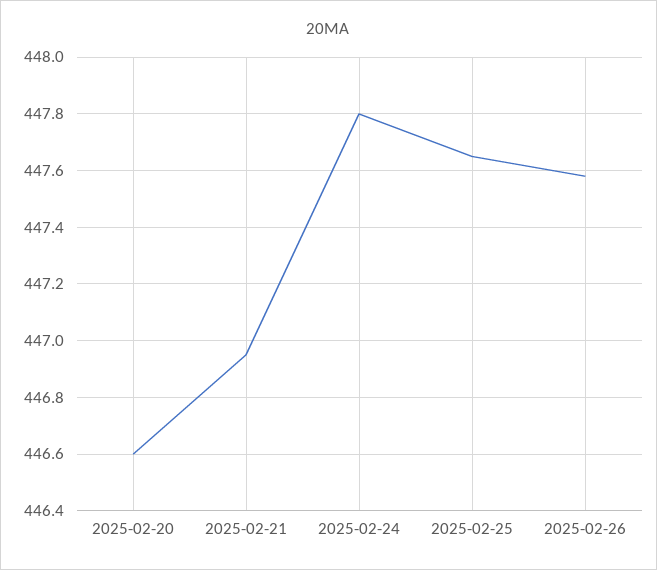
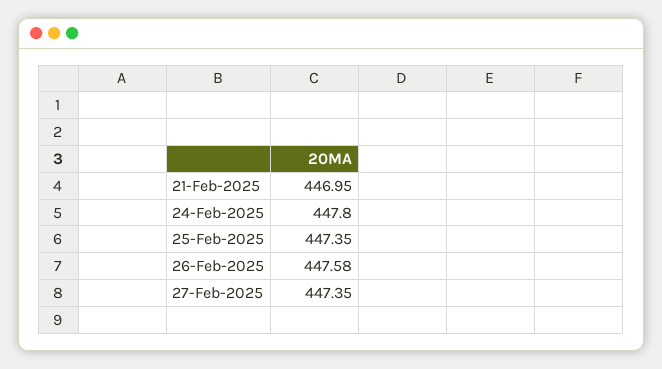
2025-02-20: 446.6 -> none
2025-02-25: 447.65 -> 447.35
27-Feb-2025: none -> 447.35

